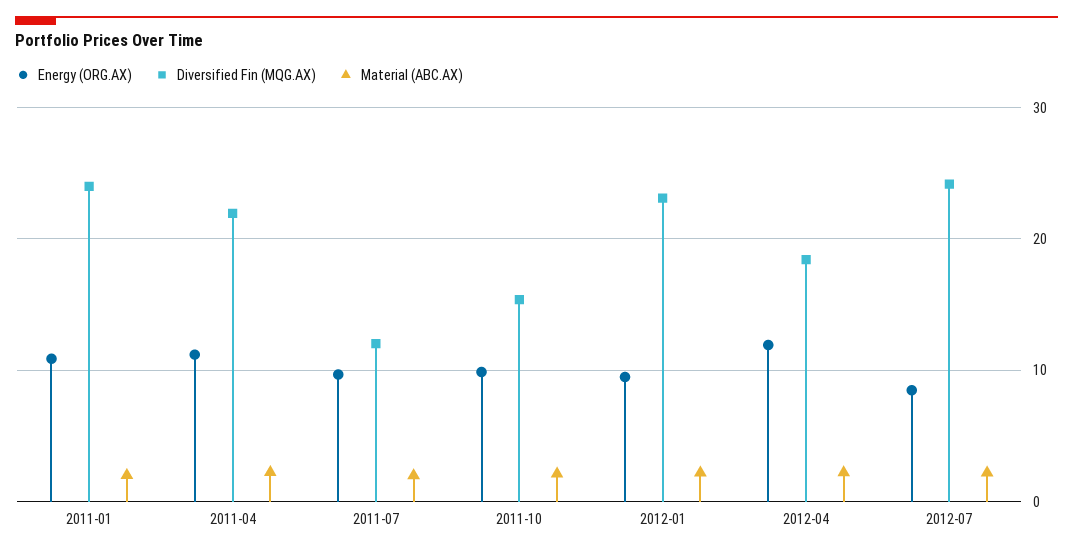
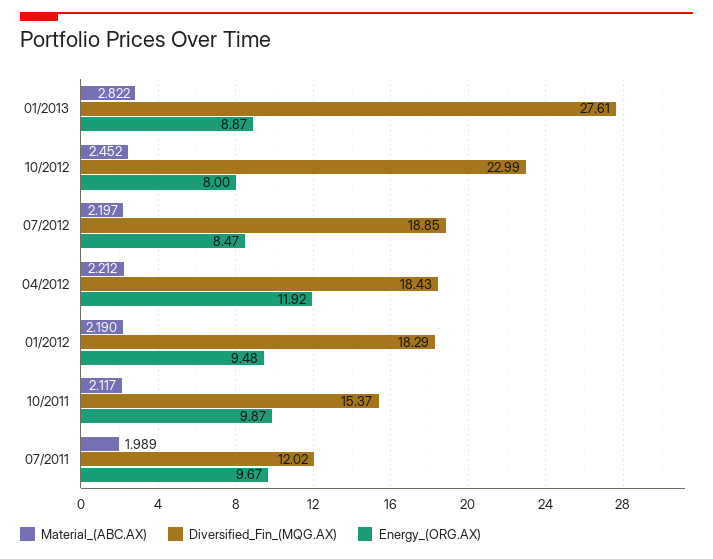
Energy (ORG.AX), 2011-01: 11 -> none
Diversified Fin (MQG.AX), 2011-01: 24 -> none
Material (ABC.AX), 2011-01: 2 -> none
Energy (ORG.AX), 2011-04: 11 -> none
Diversified Fin (MQG.AX), 2011-04: 22 -> none
Material (ABC.AX), 2011-04: 2 -> none
Diversified Fin (MQG.AX), 2012-01: 23 -> 18.29
Diversified Fin (MQG.AX), 2012-07: 24 -> 18.85
Material (ABC.AX), 01/2013: none -> 2.822
Diversified Fin (MQG.AX), 01/2013: none -> 27.61
Energy (ORG.AX), 01/2013: none -> 8.87
Material (ABC.AX), 10/2012: none -> 2.452
Diversified Fin (MQG.AX), 10/2012: none -> 22.99
Energy (ORG.AX), 10/2012: none -> 8

